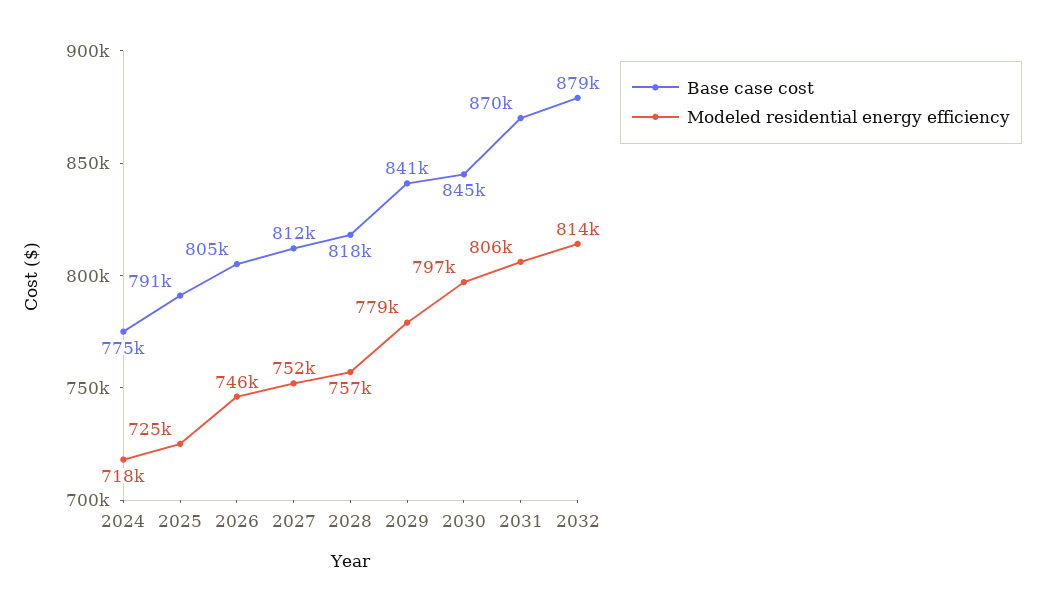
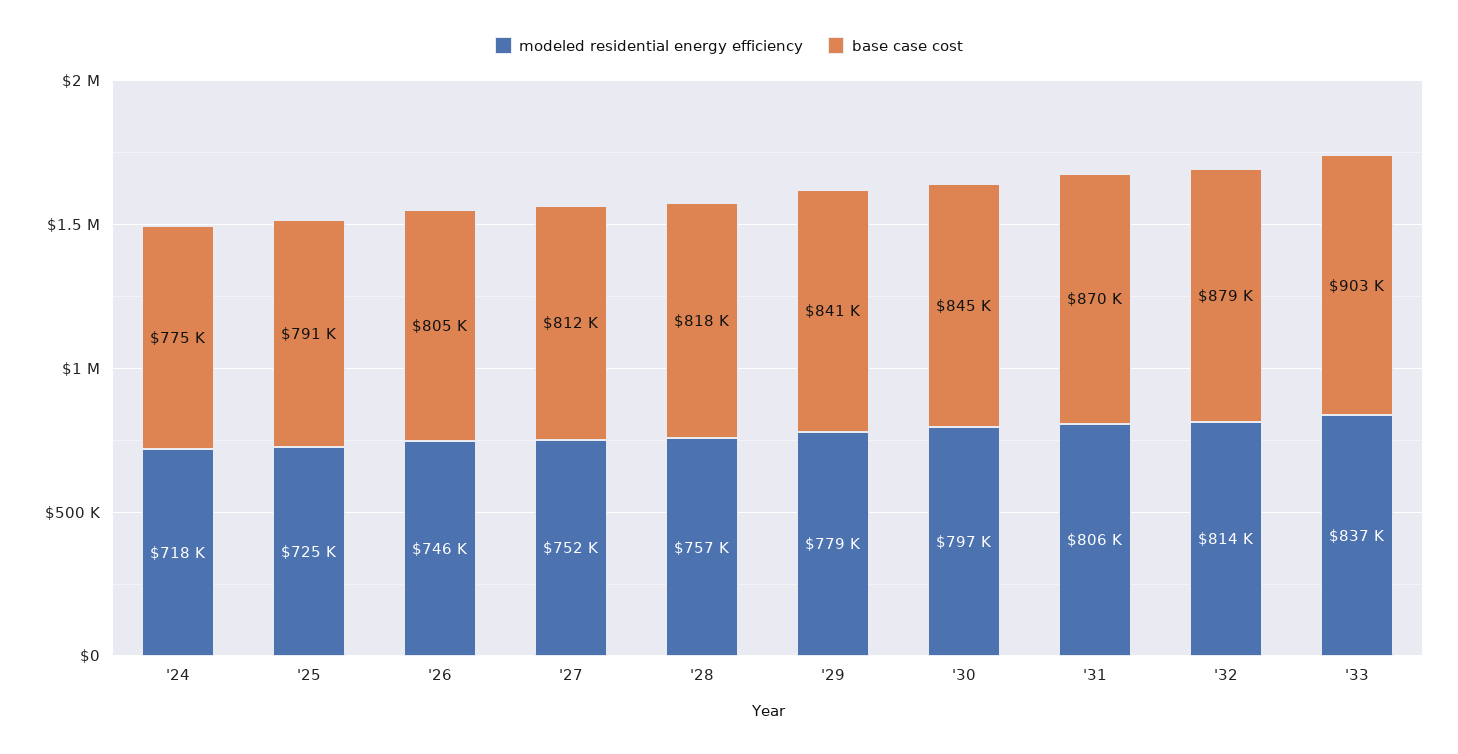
Modeled residential energy efficiency, '33: none -> 837000
Base case cost, '33: none -> 903000

